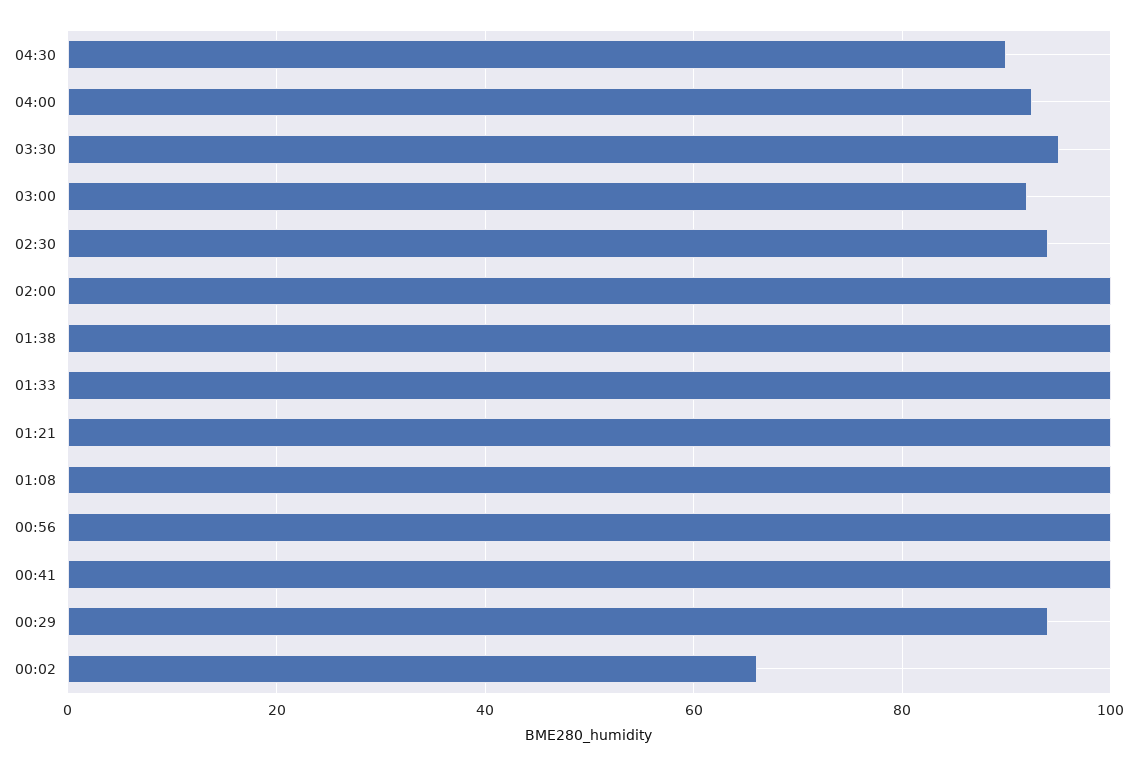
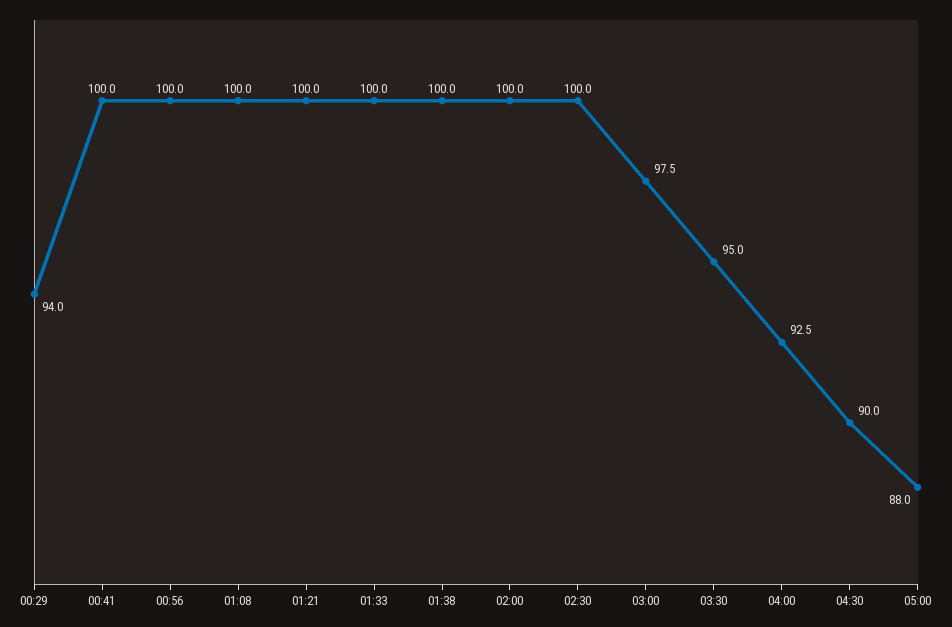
03:00: 92 -> 97.5
02:30: 94 -> 100
00:02: 66 -> none
05:00: none -> 88

